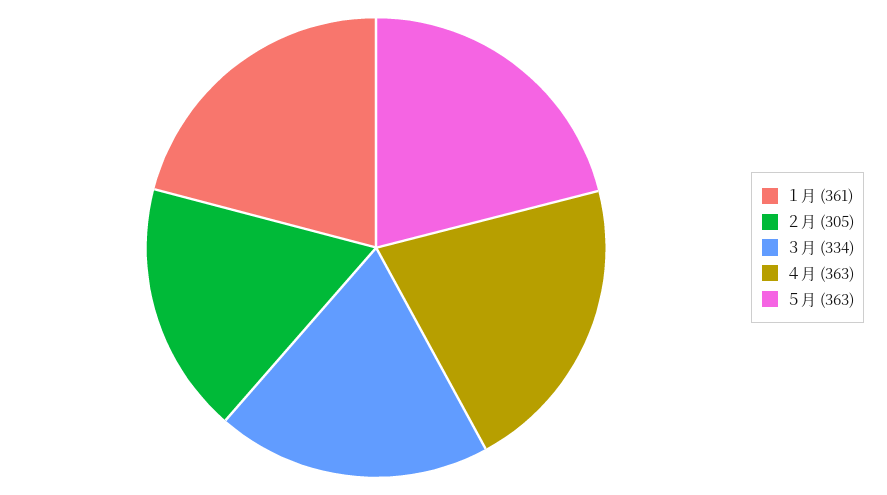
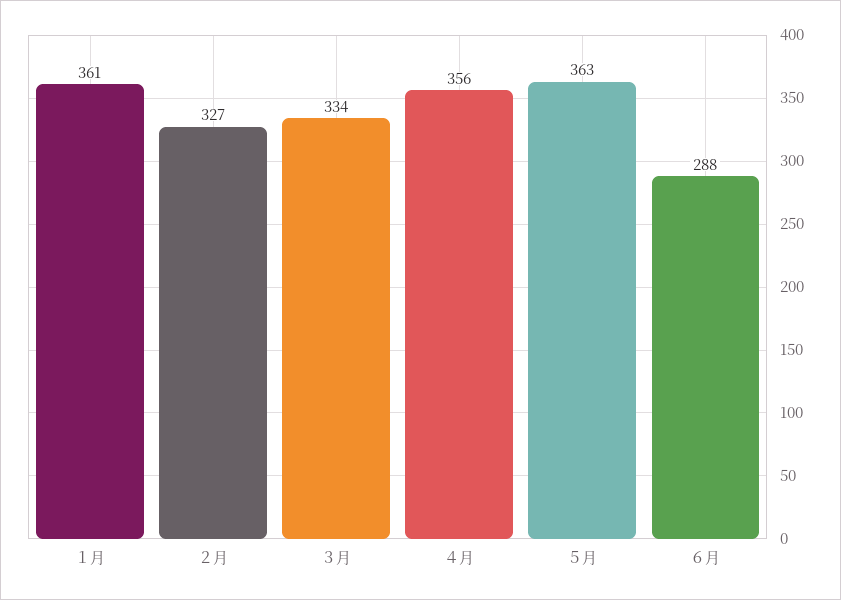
２月: 305 -> 327
４月: 363 -> 356
６月: none -> 288

